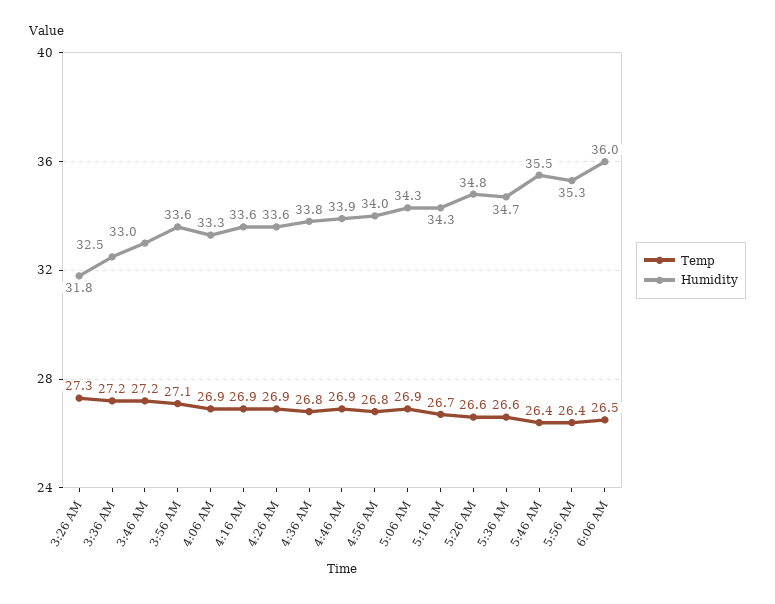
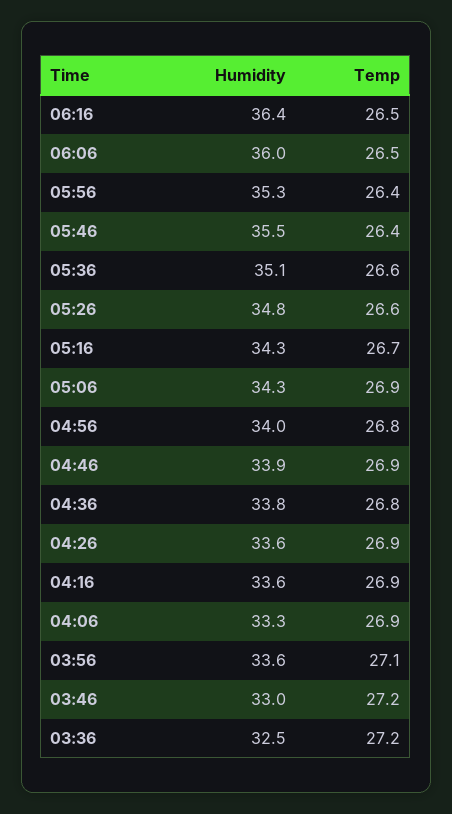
Temp, 3:26 AM: 27.3 -> none
Humidity, 3:26 AM: 31.8 -> none
Humidity, 5:36 AM: 34.7 -> 35.1
Humidity, 06:16: none -> 36.4
Temp, 06:16: none -> 26.5

